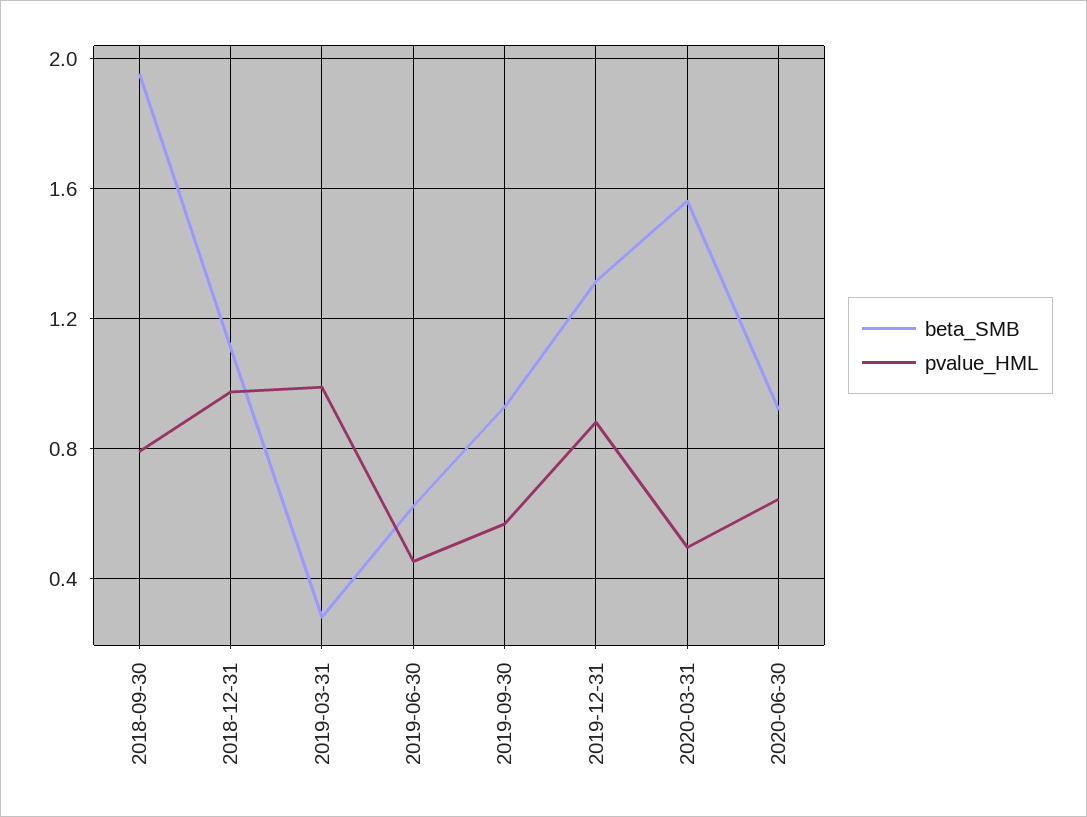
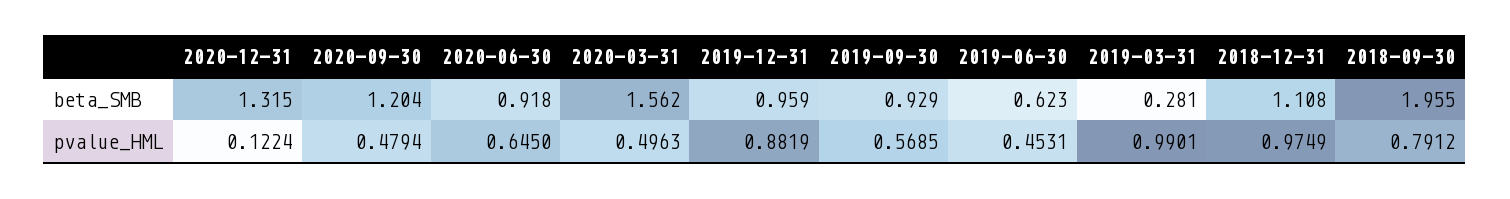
beta_SMB, 2019-12-31: 1.3 -> 0.959
beta_SMB, 2020-12-31: none -> 1.315
beta_SMB, 2020-09-30: none -> 1.204
pvalue_HML, 2020-12-31: none -> 0.1224
pvalue_HML, 2020-09-30: none -> 0.4794

